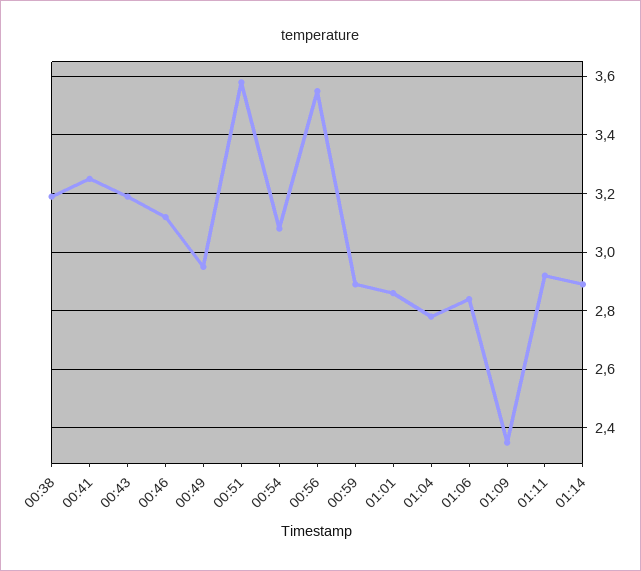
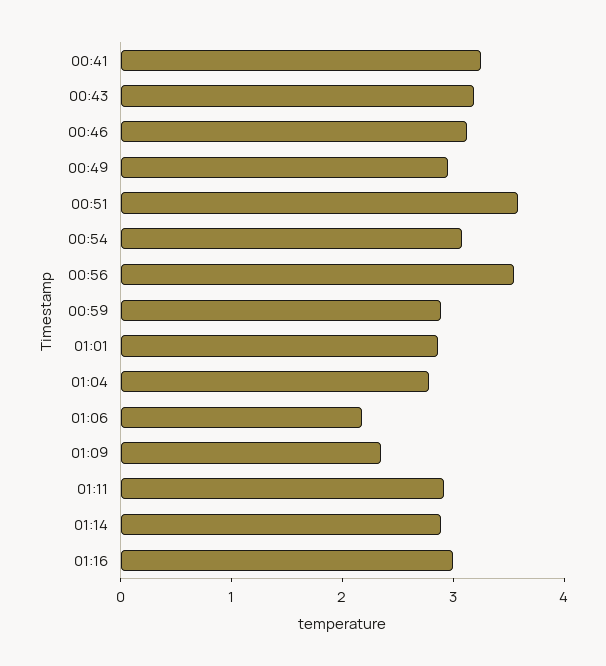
00:38: 3.2 -> none
01:06: 2.85 -> 2.2
01:16: none -> 3

